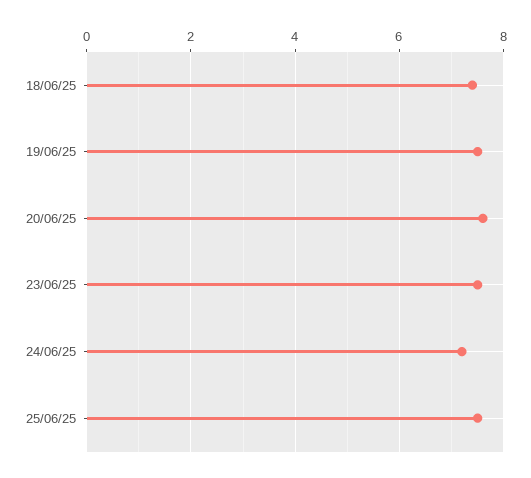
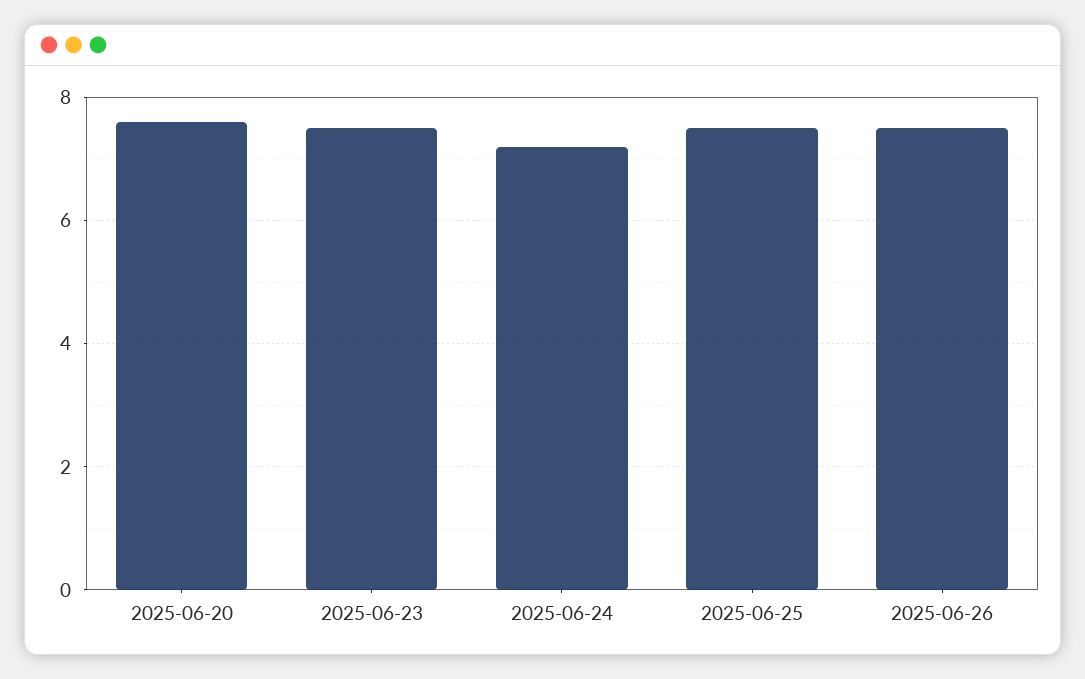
18/06/25: 7.5 -> none
19/06/25: 7.5 -> none
2025-06-26: none -> 7.5

